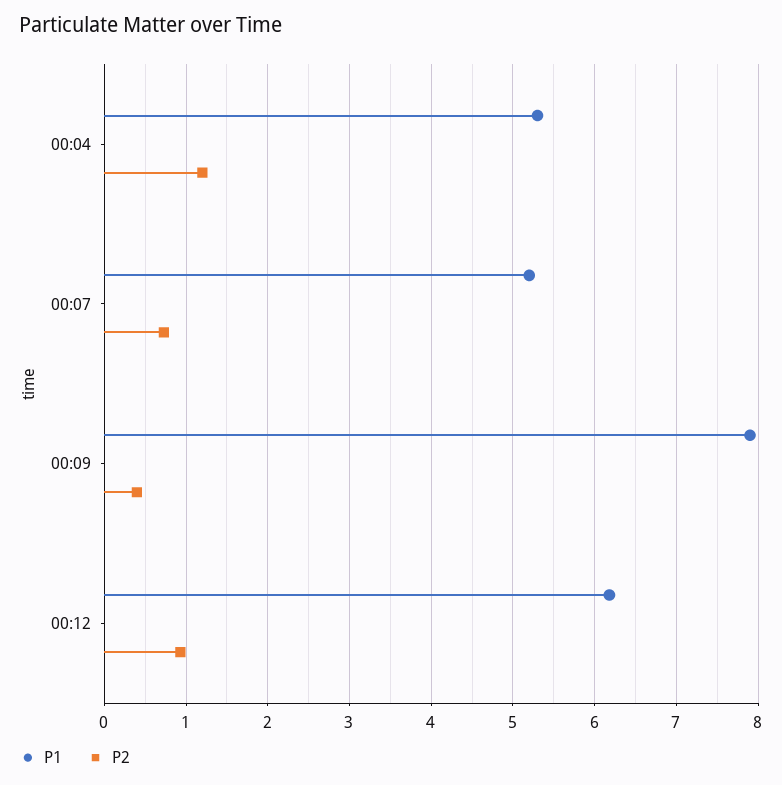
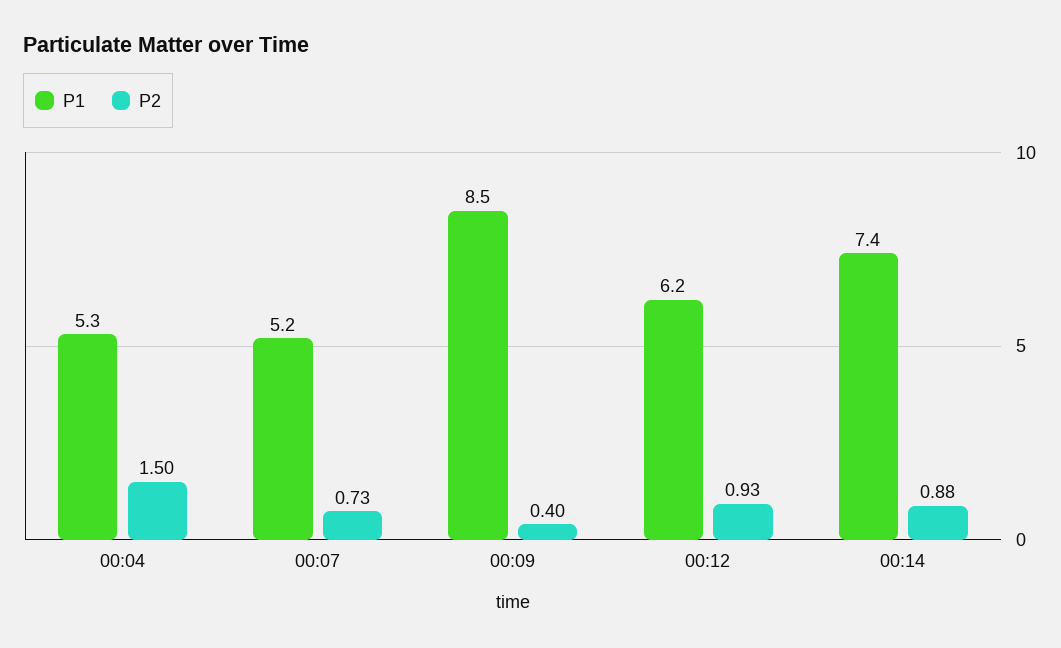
P2, 00:04: 1.2 -> 1.5
P1, 00:09: 7.9 -> 8.5
P1, 00:14: none -> 7.4
P2, 00:14: none -> 0.88

